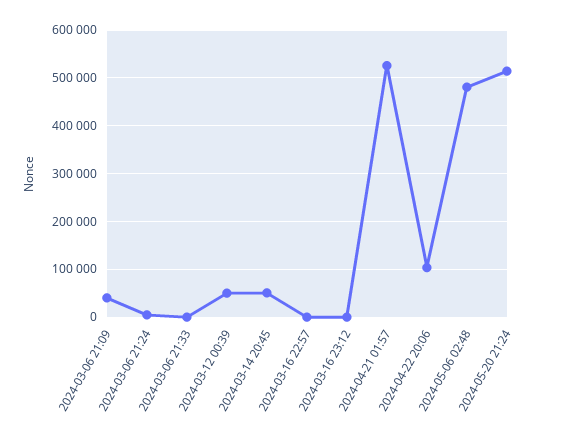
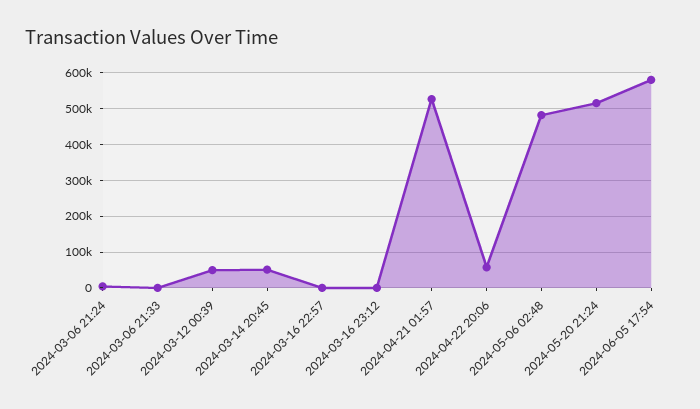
2024-03-06 21:09: 40000 -> none
2024-04-22 20:06: 100000 -> 60000
2024-06-05 17:54: none -> 580000

